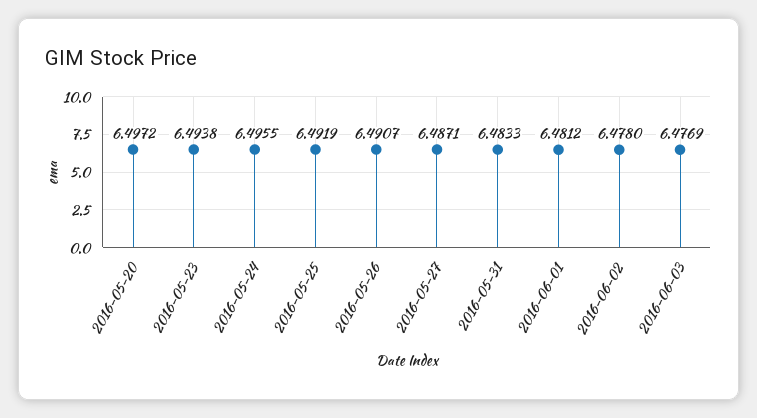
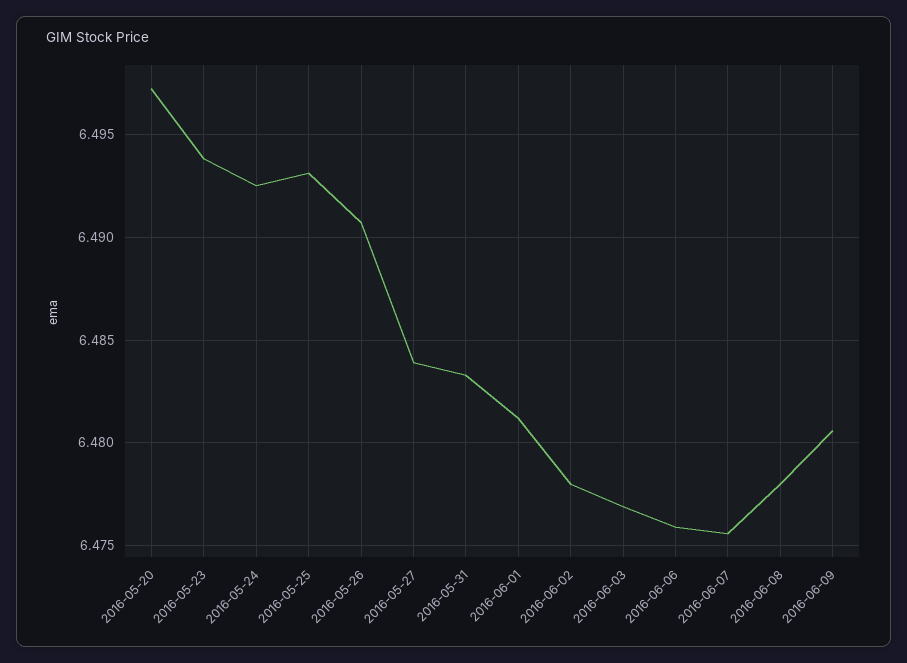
2016-05-24: 6.4955 -> 6.4925
2016-05-25: 6.4919 -> 6.493
2016-05-27: 6.4871 -> 6.484
2016-06-06: none -> 6.476
2016-06-07: none -> 6.4755
2016-06-08: none -> 6.478
2016-06-09: none -> 6.4805

